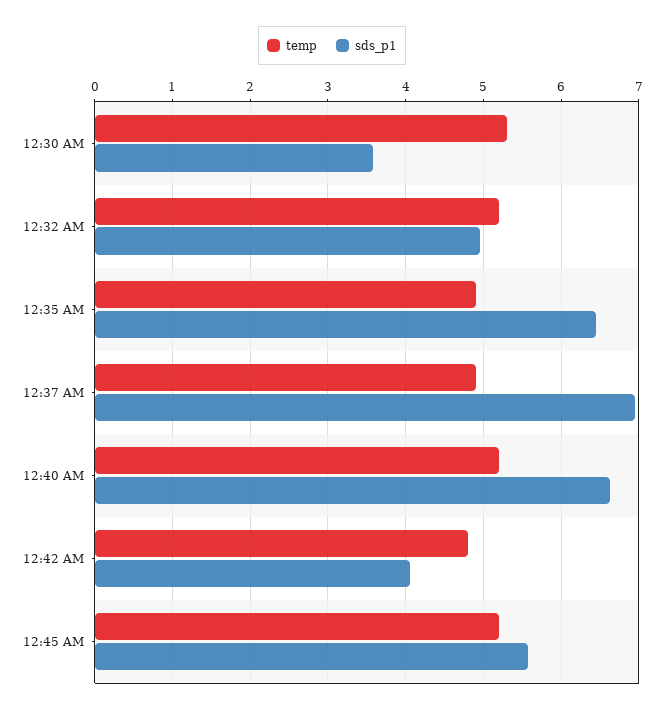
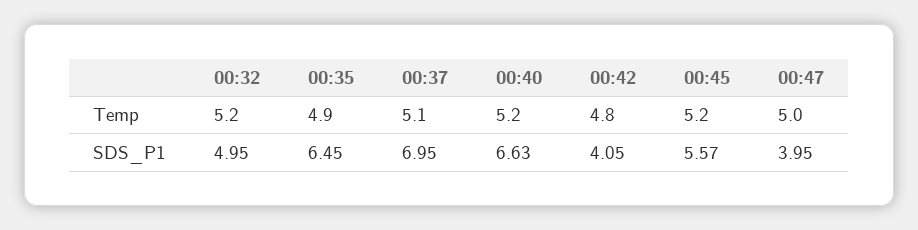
temp, 12:30 AM: 5.3 -> none
sds_p1, 12:30 AM: 3.6 -> none
temp, 12:37 AM: 4.9 -> 5.1
temp, 00:47: none -> 5
sds_p1, 00:47: none -> 3.95

